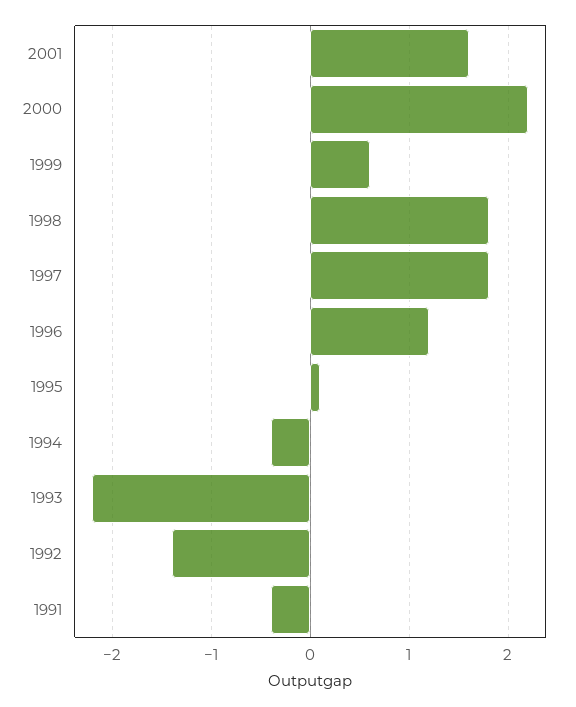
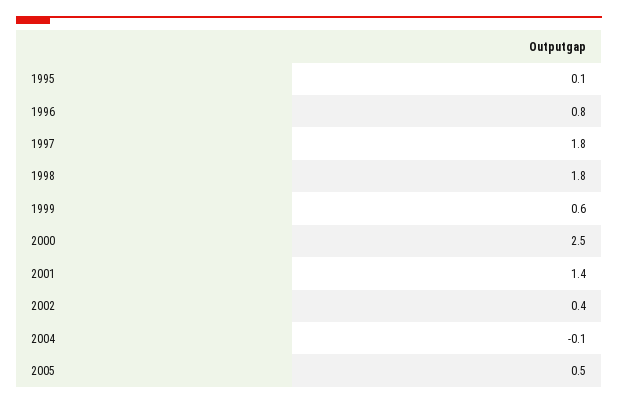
2001: 1.6 -> 1.4
2000: 2.2 -> 2.5
1996: 1.2 -> 0.8
1994: -0.4 -> none
1993: -2.2 -> none
1992: -1.4 -> none
1991: -0.4 -> none
2002: none -> 0.4
2004: none -> -0.1
2005: none -> 0.5

